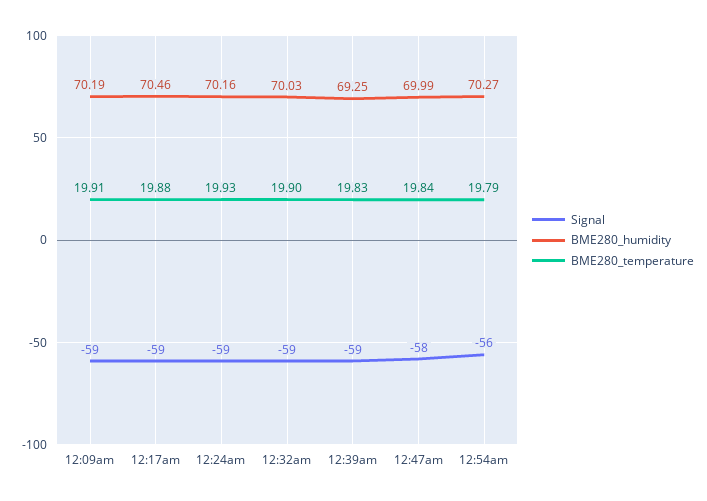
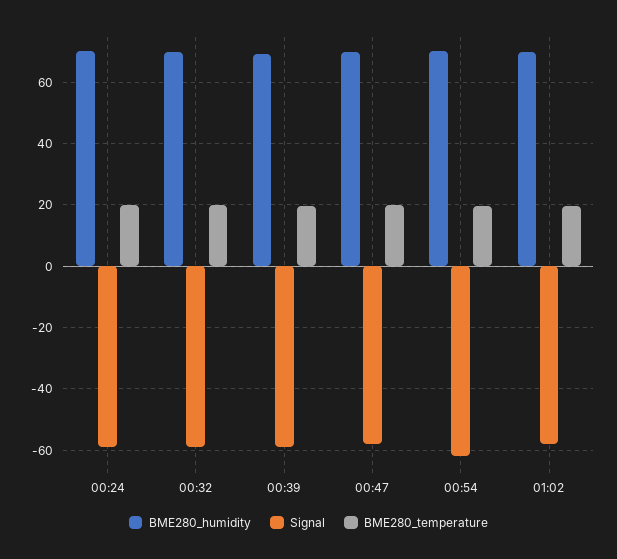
Signal, 12:09am: -59 -> none
BME280_humidity, 12:09am: 70.19 -> none
BME280_temperature, 12:09am: 19.91 -> none
Signal, 12:17am: -59 -> none
BME280_humidity, 12:17am: 70.46 -> none
BME280_temperature, 12:17am: 19.88 -> none
Signal, 12:54am: -56 -> -62
BME280_humidity, 01:02: none -> 70
Signal, 01:02: none -> -58
BME280_temperature, 01:02: none -> 20

